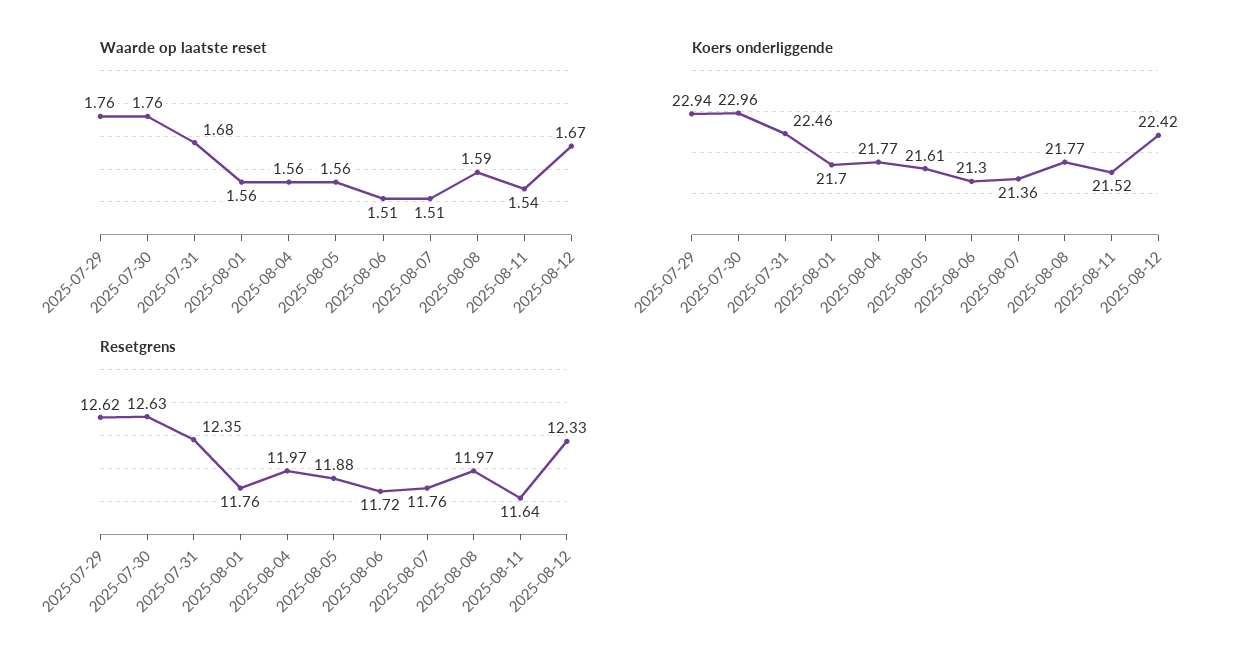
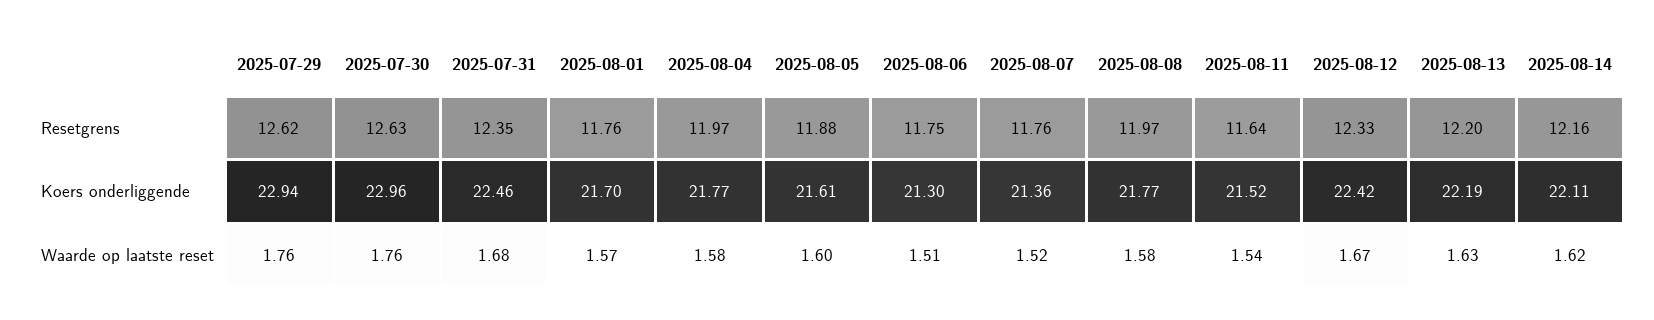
Waarde op laatste reset, 2025-08-01: 1.56 -> 1.57
Waarde op laatste reset, 2025-08-04: 1.56 -> 1.58
Waarde op laatste reset, 2025-08-05: 1.56 -> 1.6
Waarde op laatste reset, 2025-08-07: 1.51 -> 1.52
Waarde op laatste reset, 2025-08-08: 1.59 -> 1.58
Resetgrens, 2025-08-06: 11.72 -> 11.75
Resetgrens, 2025-08-13: none -> 12.2
Resetgrens, 2025-08-14: none -> 12.16
Koers onderliggende, 2025-08-13: none -> 22.19
Koers onderliggende, 2025-08-14: none -> 22.11
Waarde op laatste reset, 2025-08-13: none -> 1.63
Waarde op laatste reset, 2025-08-14: none -> 1.62

